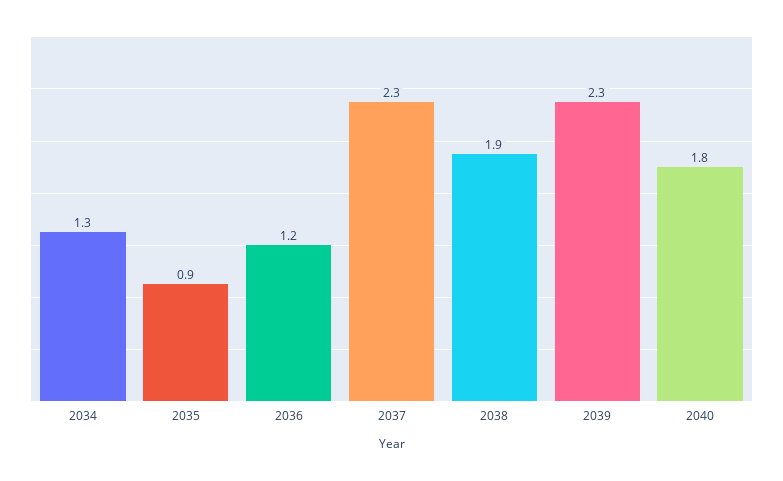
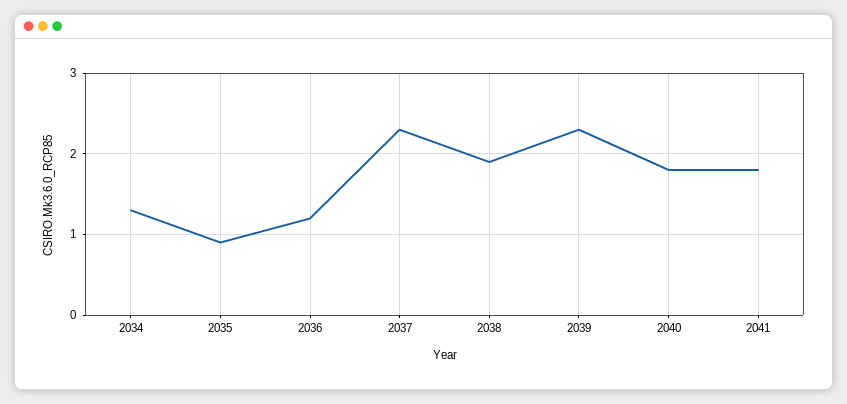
2041: none -> 1.8

